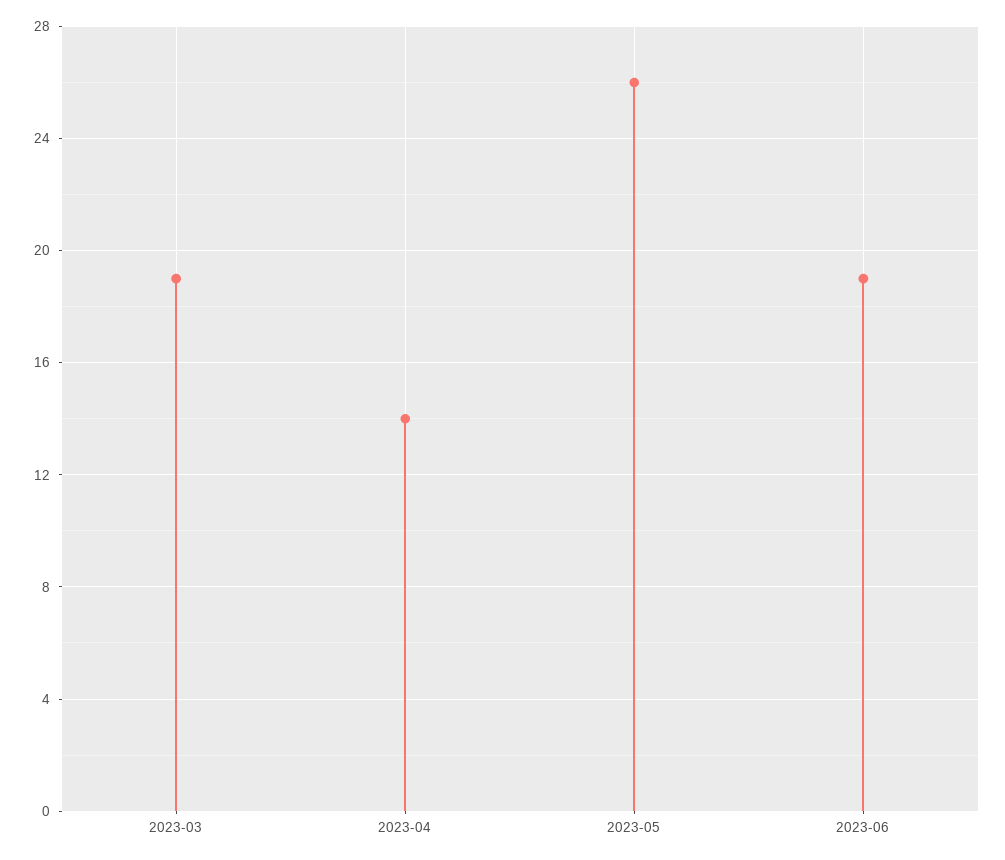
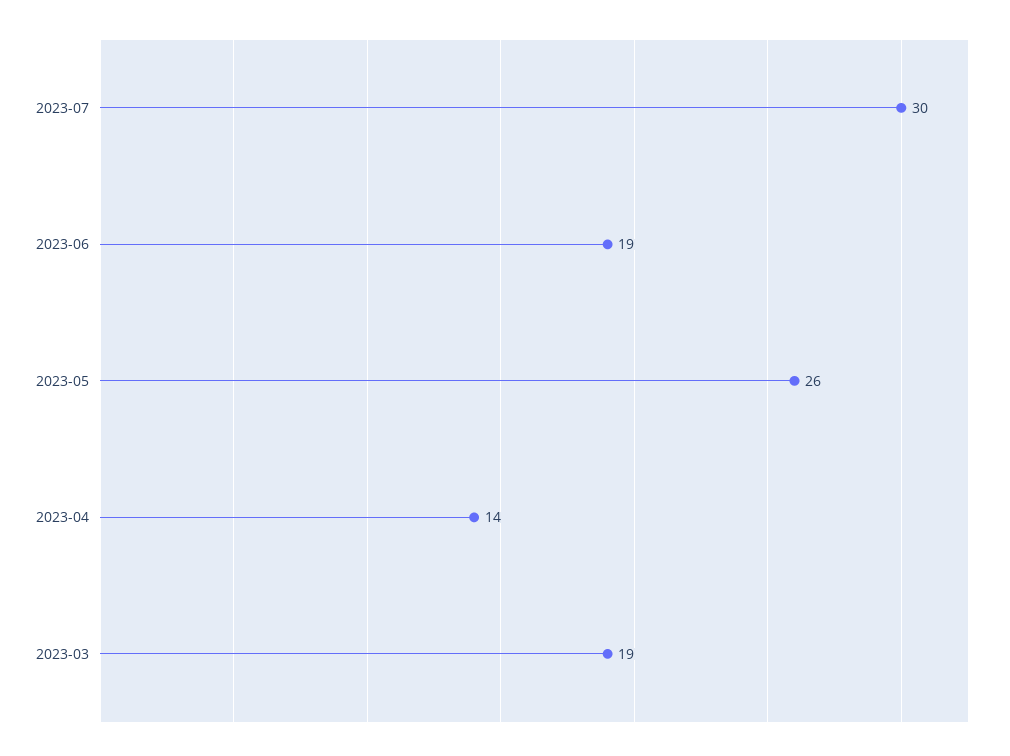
2023-07: none -> 30

